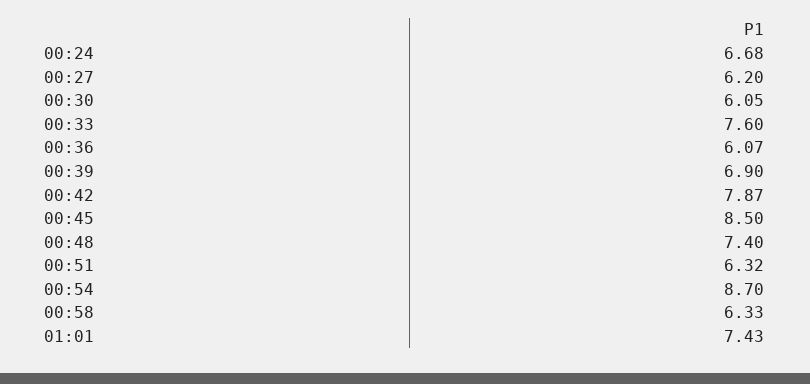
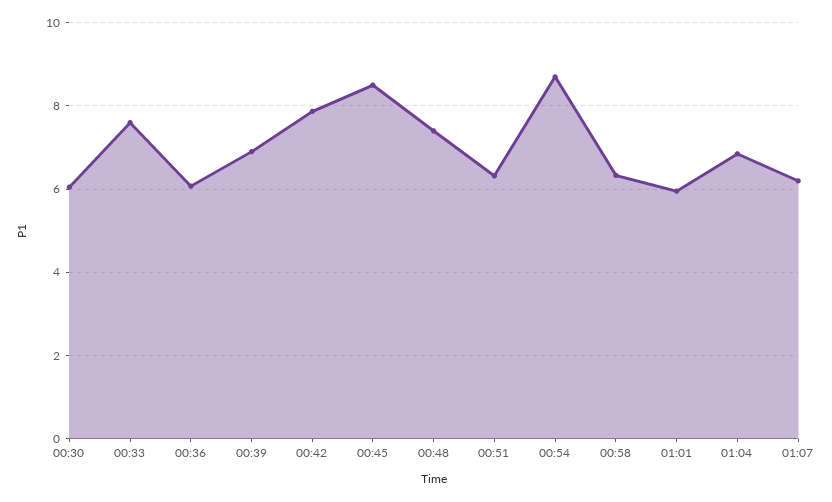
00:24: 6.68 -> none
00:27: 6.2 -> none
01:01: 7.43 -> 6
01:04: none -> 6.8
01:07: none -> 6.2

